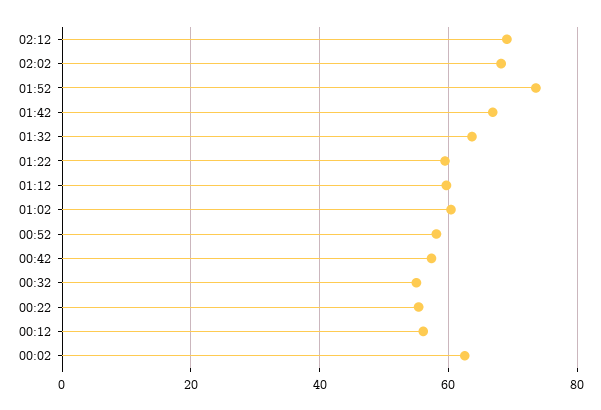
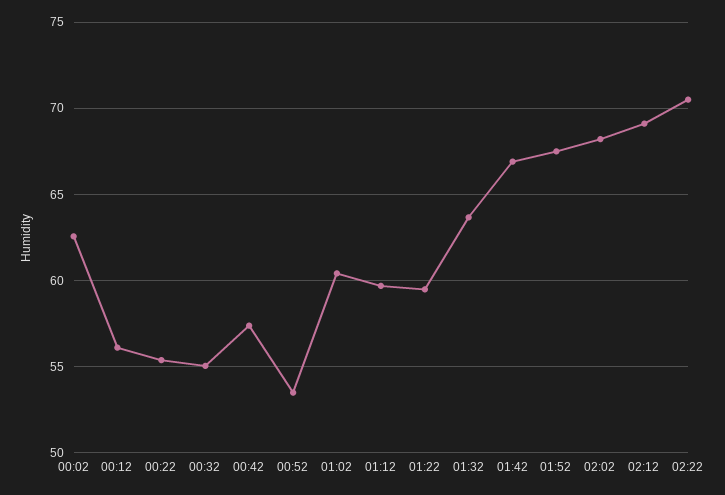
01:52: 74 -> 67.5
00:52: 58 -> 53.5
02:22: none -> 70.5

